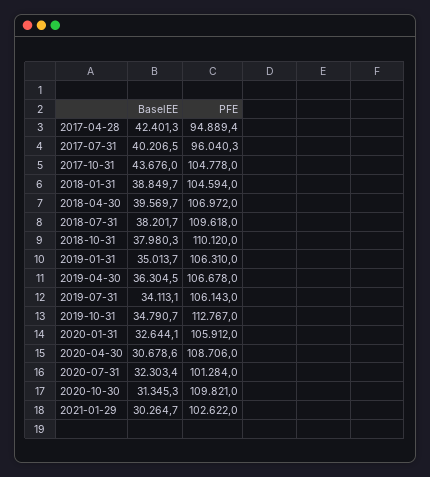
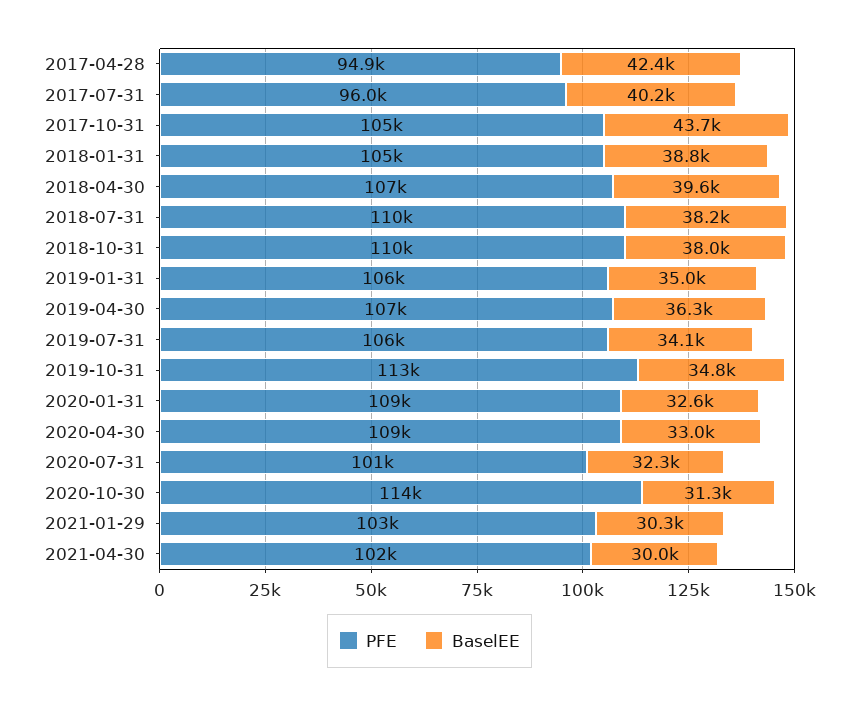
PFE, 2020-01-31: 105912 -> 109000
BaselEE, 2020-04-30: 30678.6 -> 33000
PFE, 2020-10-30: 109821 -> 114000
PFE, 2021-04-30: none -> 102000
BaselEE, 2021-04-30: none -> 30000

